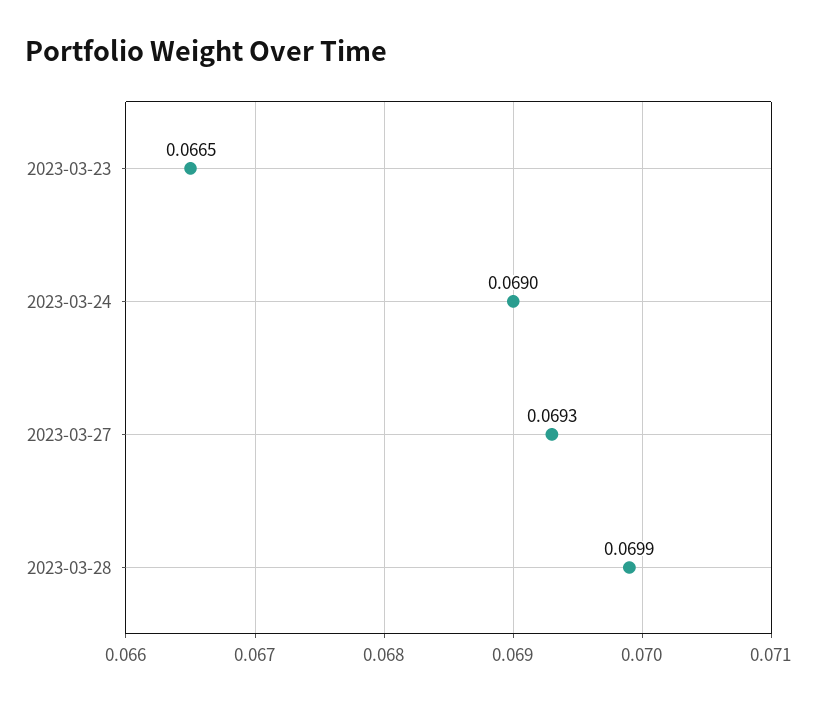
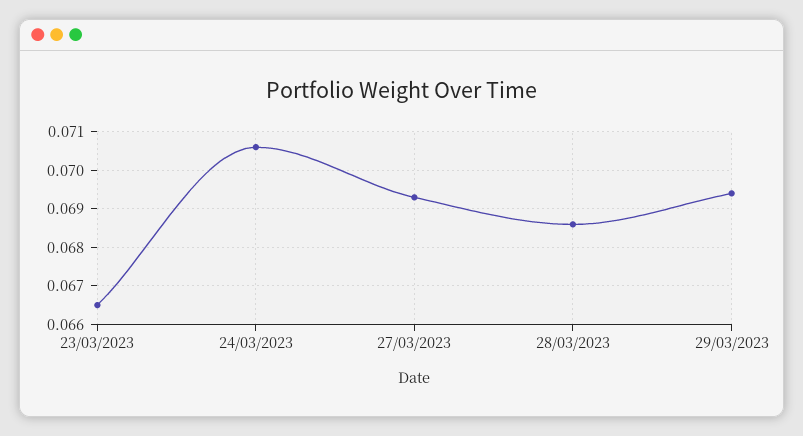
2023-03-24: 0.069 -> 0.0705
2023-03-28: 0.0699 -> 0.0685
29/03/2023: none -> 0.0695

